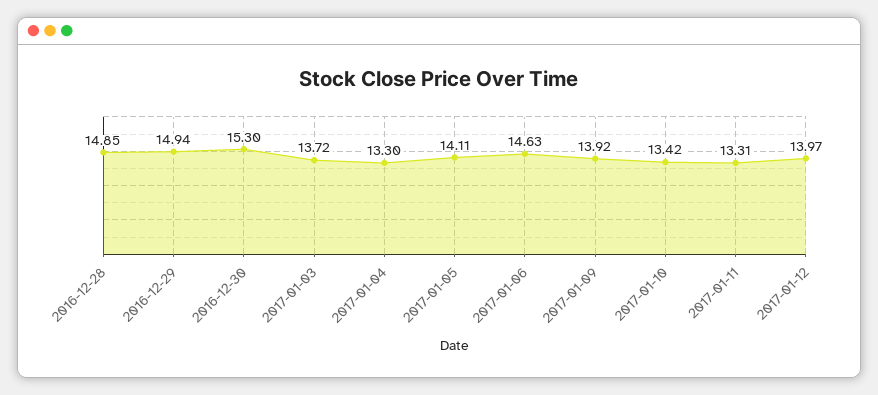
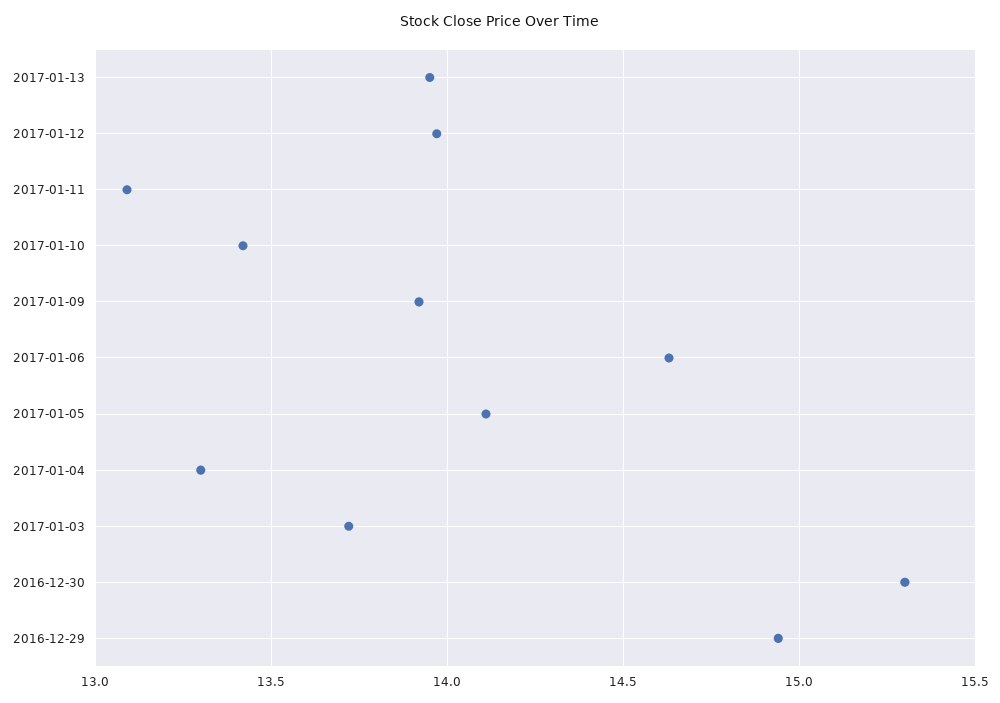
2016-12-28: 14.85 -> none
2017-01-11: 13.31 -> 13.1
2017-01-13: none -> 13.95

